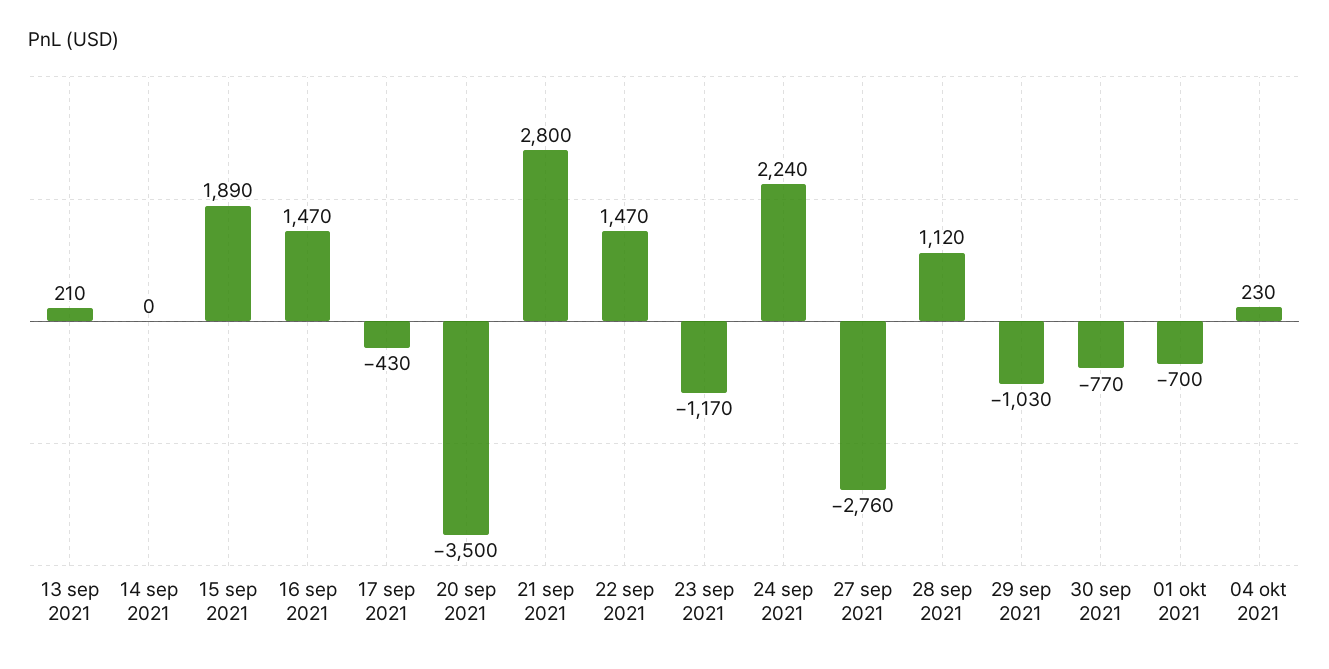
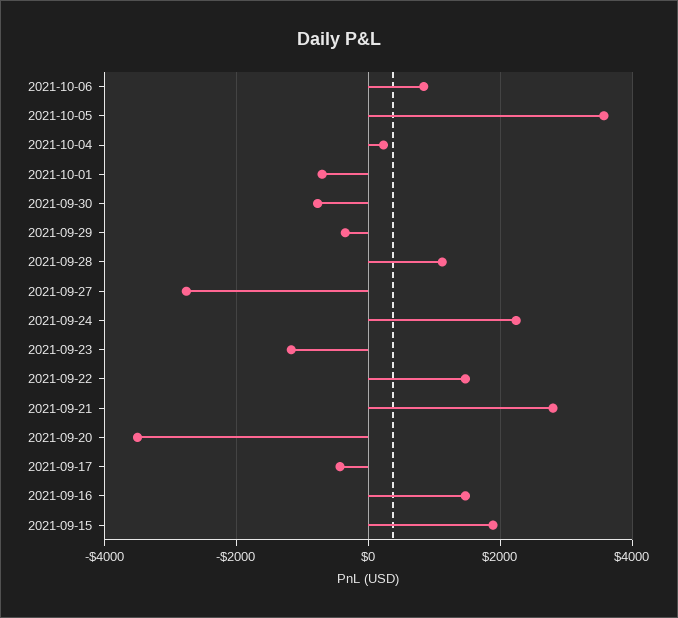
13 sep 2021: 210 -> none
14 sep 2021: 0 -> none
29 sep 2021: -1030 -> -400
2021-10-06: none -> 800
2021-10-05: none -> 3600

